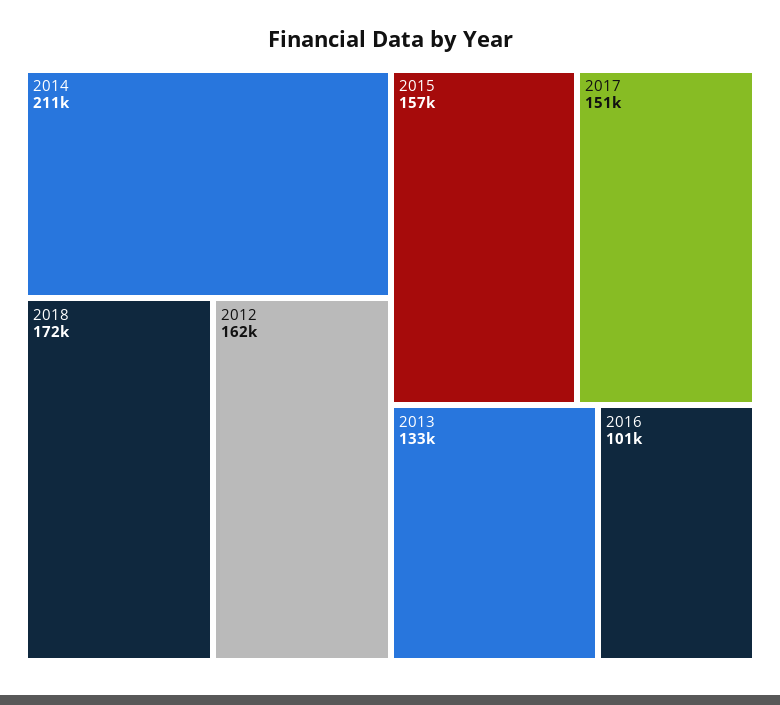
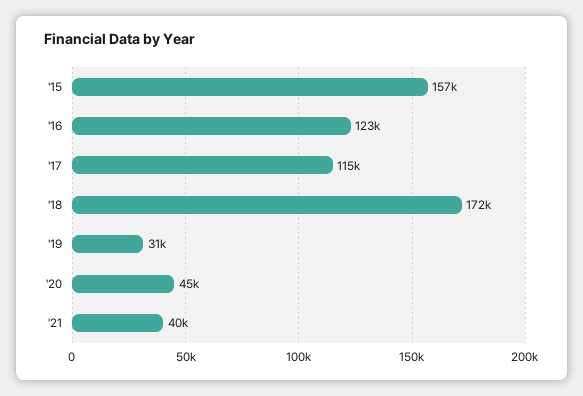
2014: 211000 -> none
2012: 162000 -> none
2017: 151000 -> 115000
2013: 133000 -> none
2016: 101000 -> 123000
'19: none -> 31000
'20: none -> 45000
'21: none -> 40000

